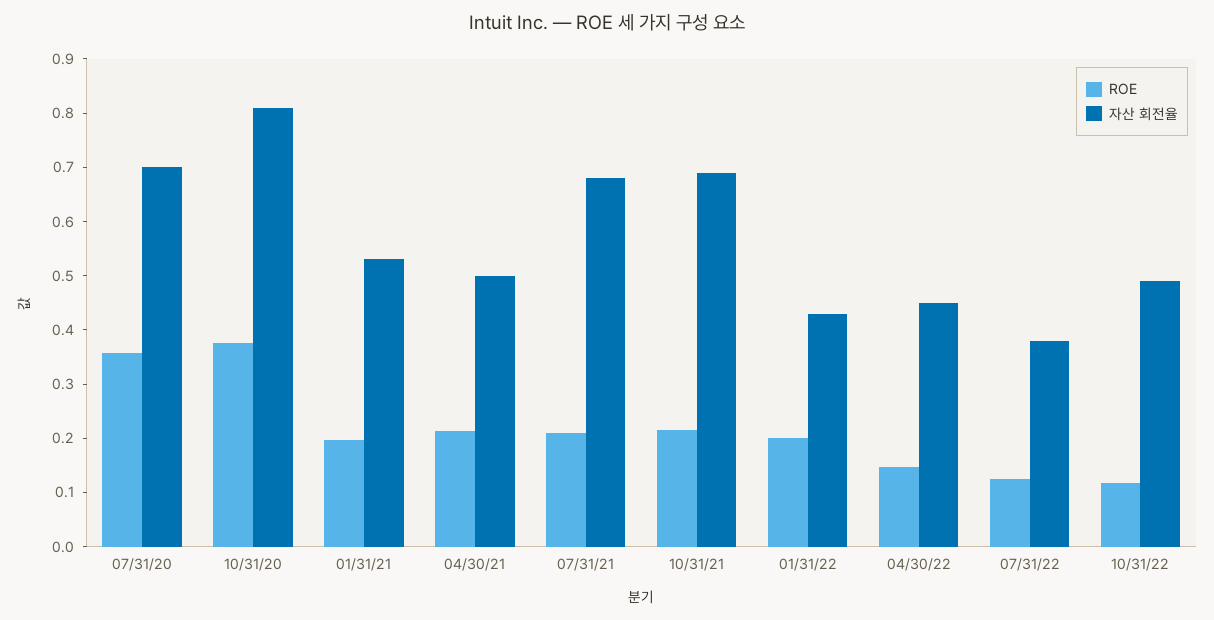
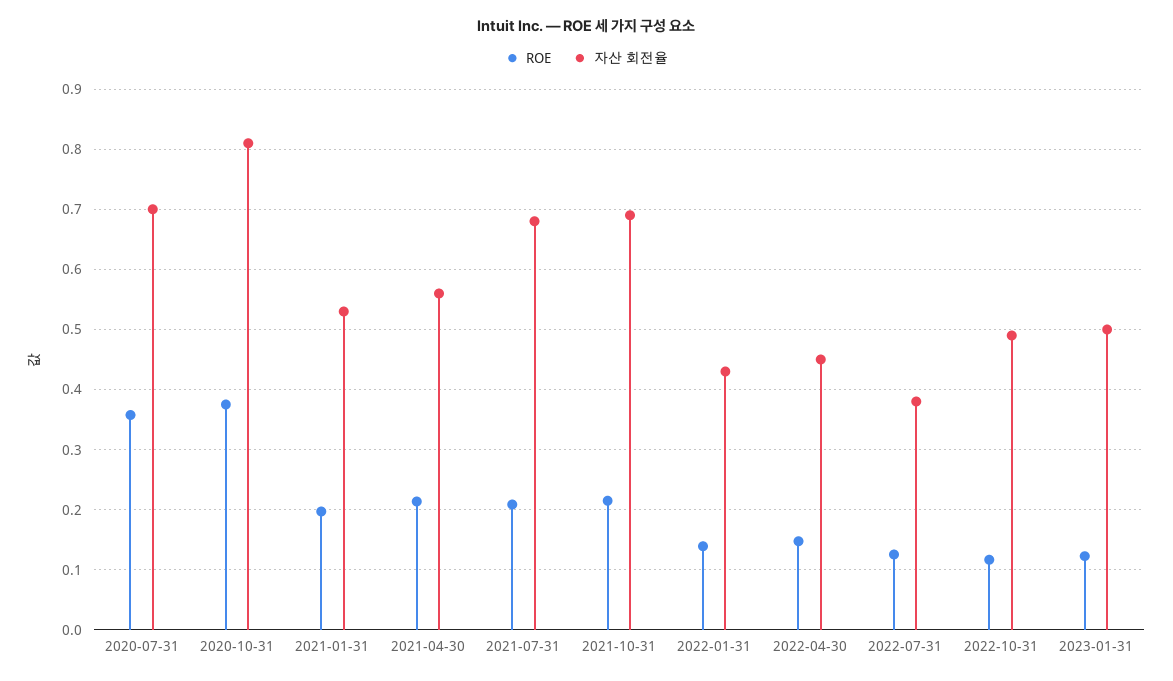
자산 회전율, 04/30/21: 0.5 -> 0.56
ROE, 01/31/22: 0.2 -> 0.14
ROE, 2023-01-31: none -> 0.12
자산 회전율, 2023-01-31: none -> 0.5

